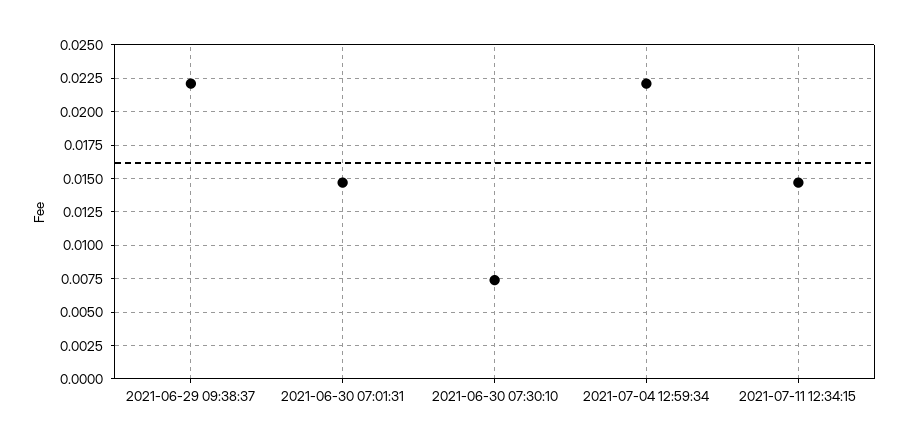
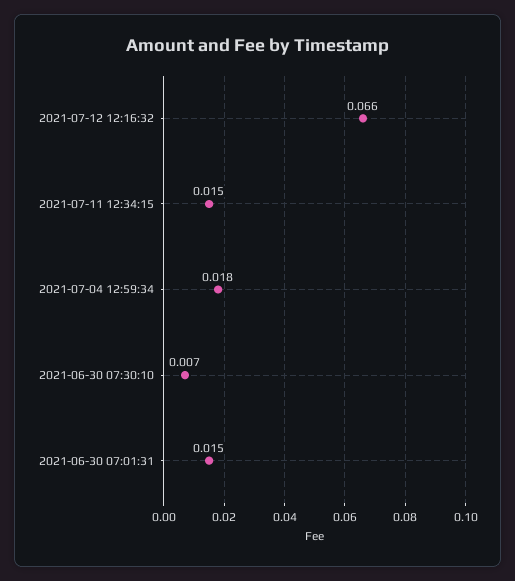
2021-06-29 09:38:37: 0.022 -> none
2021-07-04 12:59:34: 0.022 -> 0.018
2021-07-12 12:16:32: none -> 0.066

